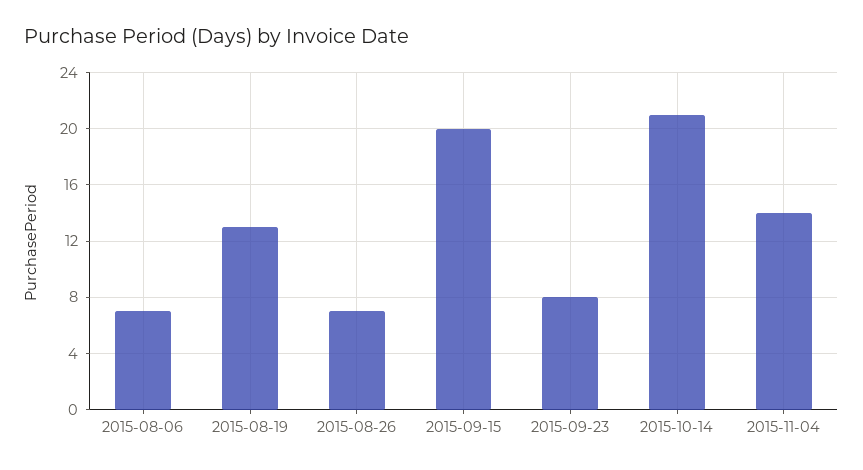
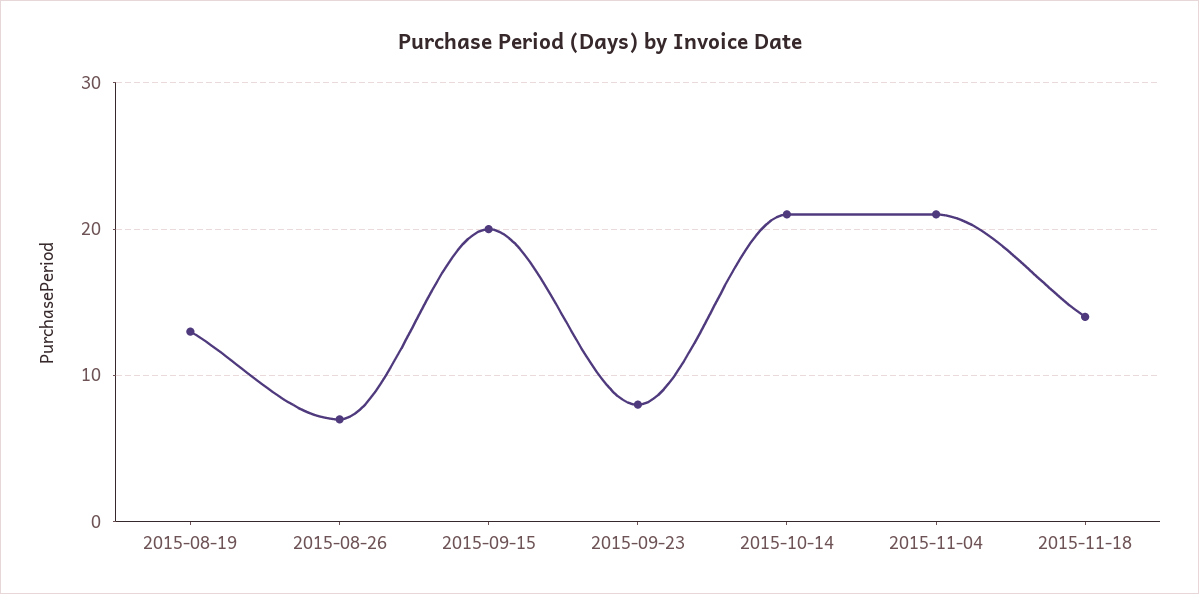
2015-08-06: 7 -> none
2015-11-04: 14 -> 21
2015-11-18: none -> 14

